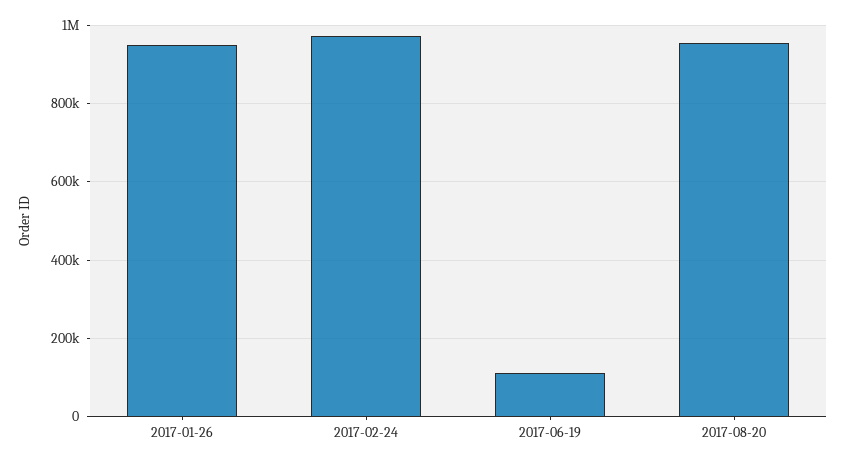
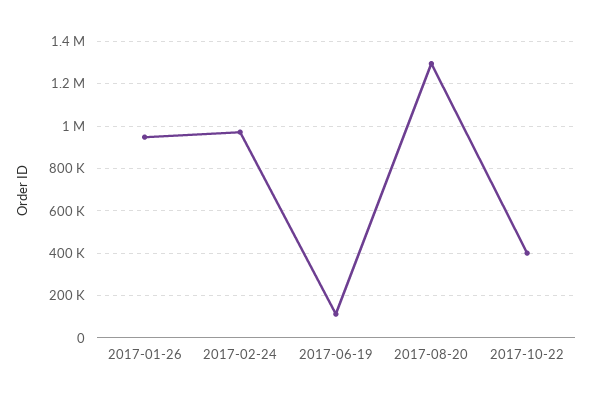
2017-08-20: 960000 -> 1300000
2017-10-22: none -> 400000

